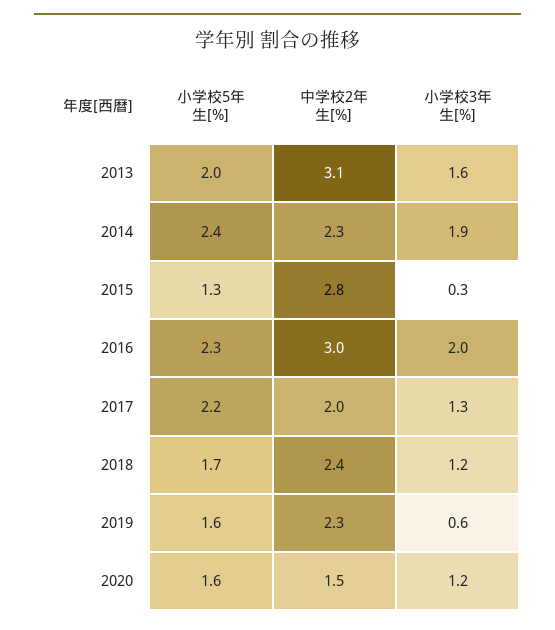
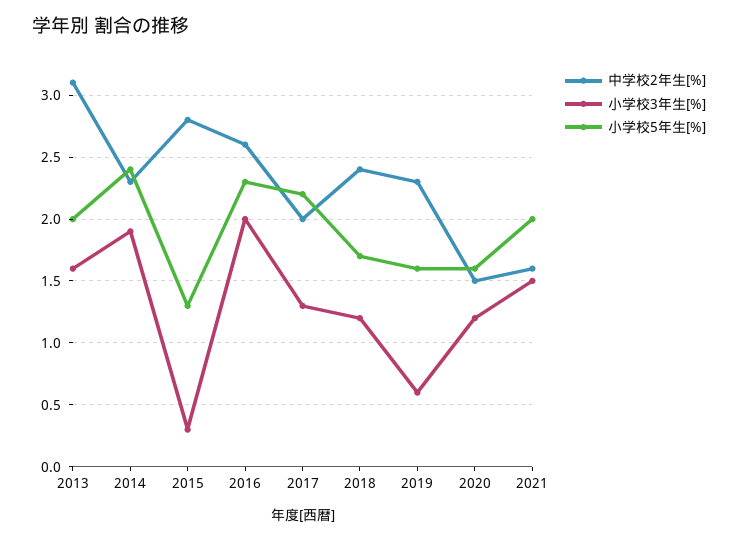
中学校2年生[%], 2016: 3 -> 2.6
中学校2年生[%], 2021: none -> 1.6
小学校3年生[%], 2021: none -> 1.5
小学校5年生[%], 2021: none -> 2

